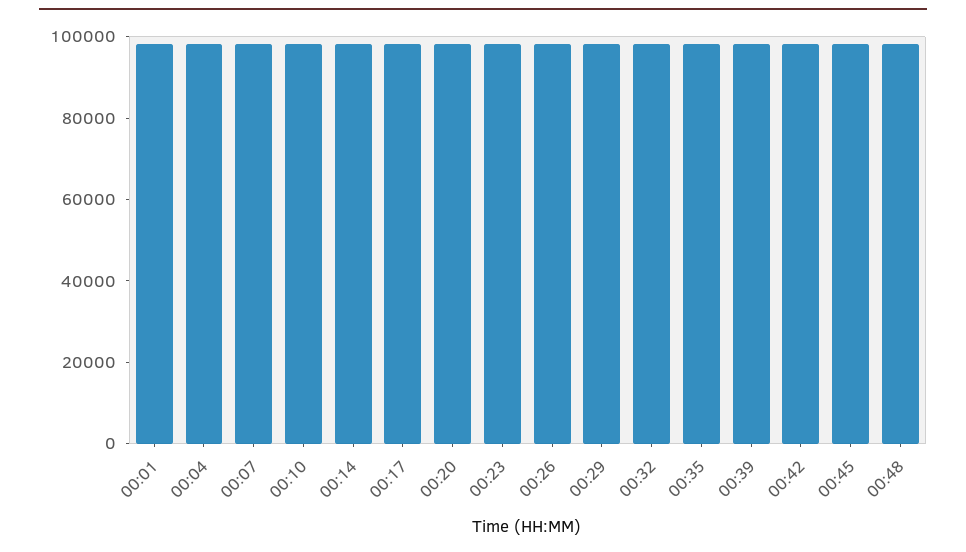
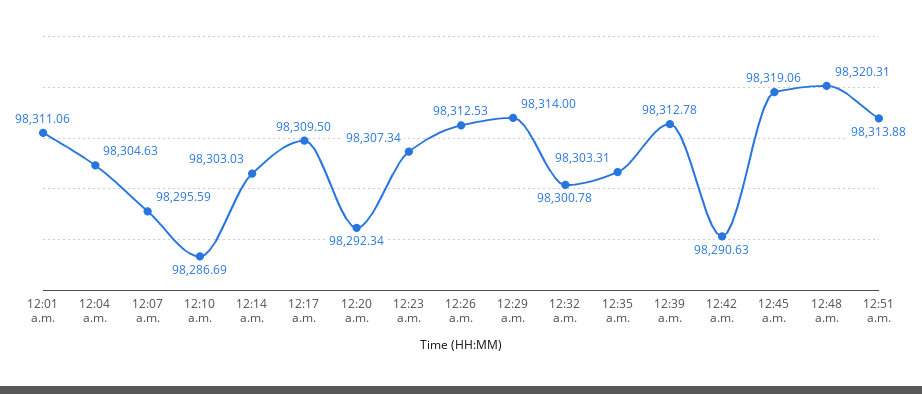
12:51 a.m.: none -> 98313.88

